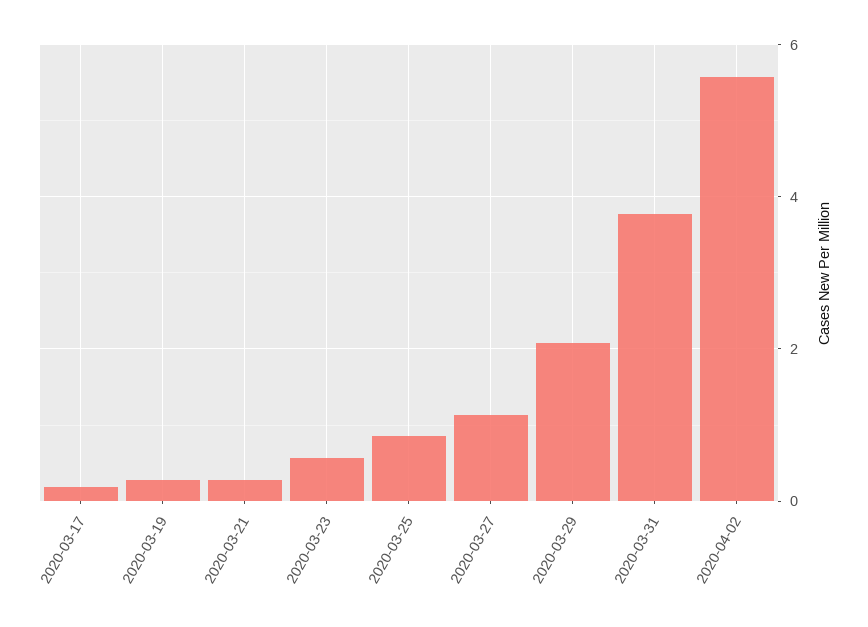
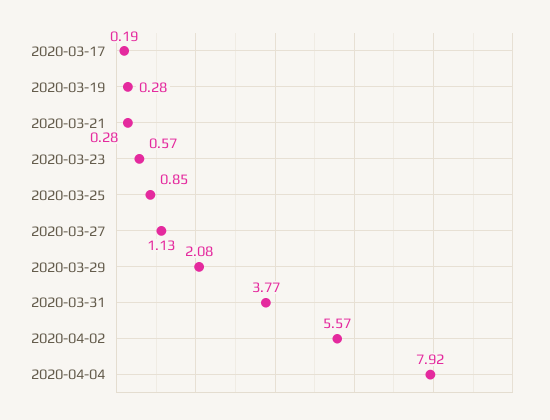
2020-04-04: none -> 7.92

